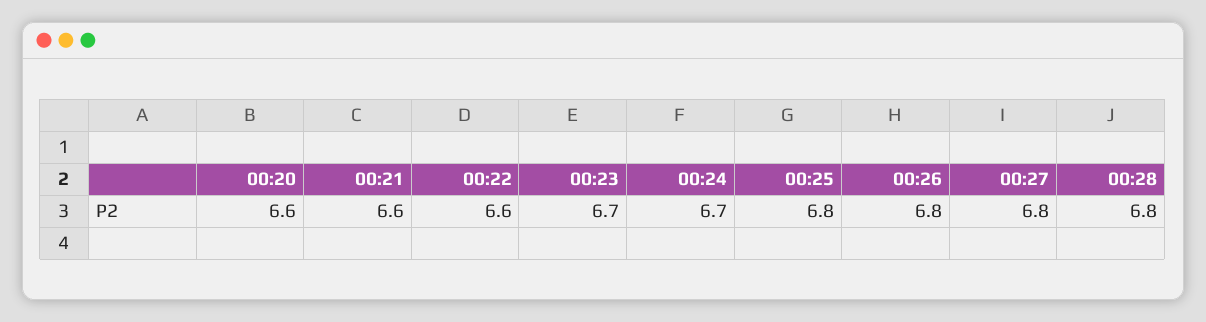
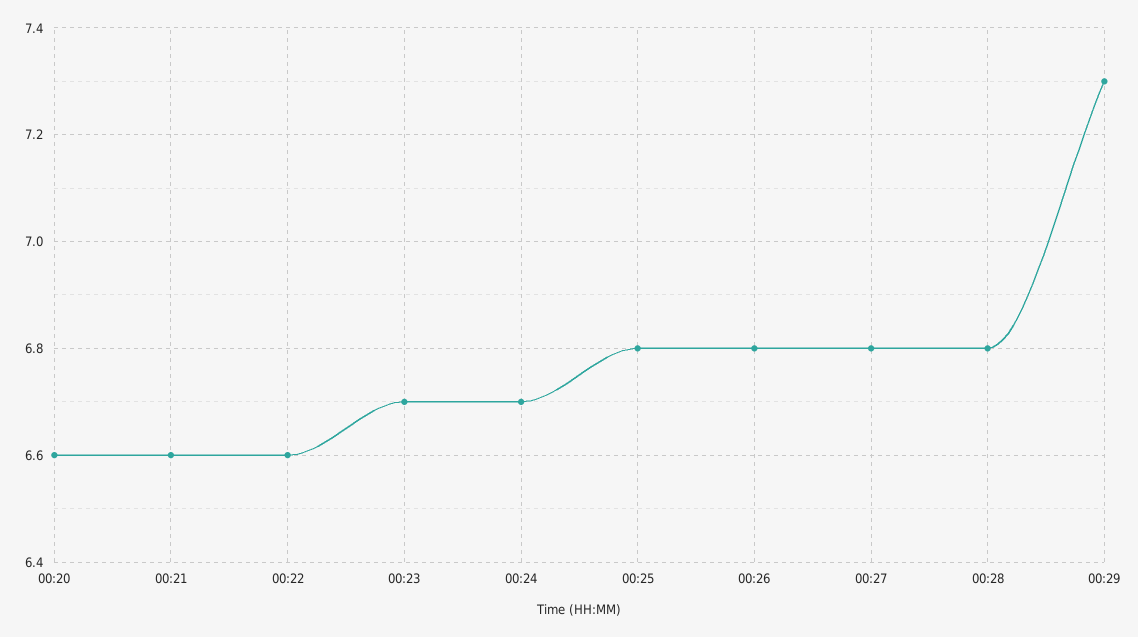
00:29: none -> 7.3

